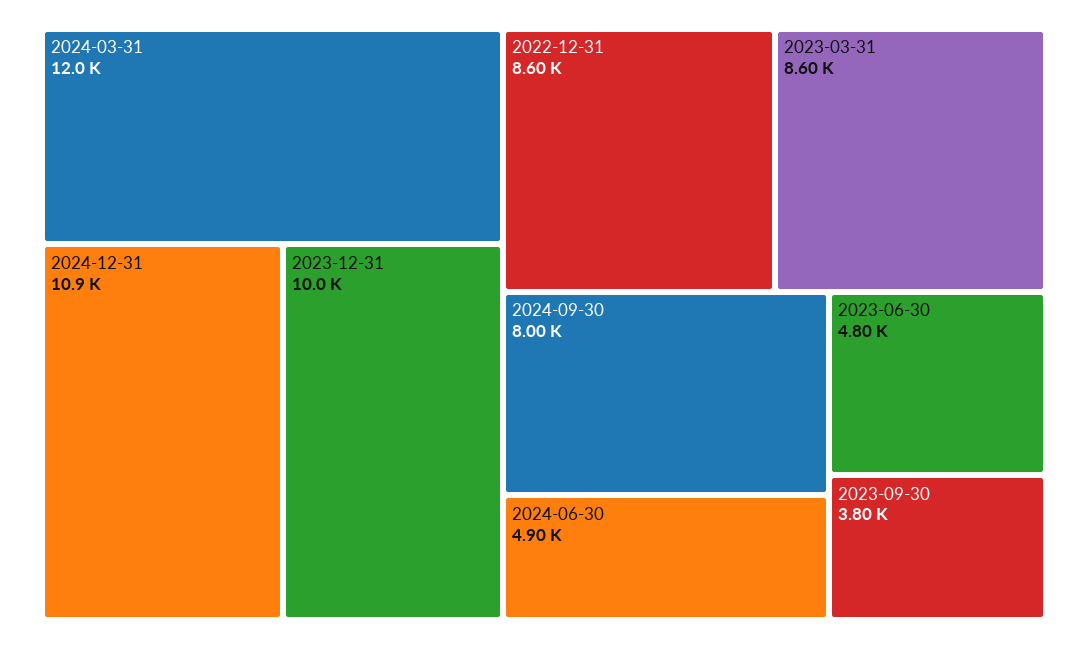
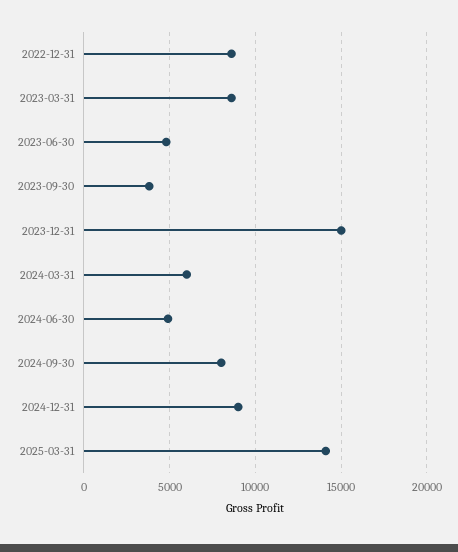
2024-03-31: 12000 -> 6000
2024-12-31: 10900 -> 9000
2023-12-31: 10000 -> 15000
2025-03-31: none -> 14000

